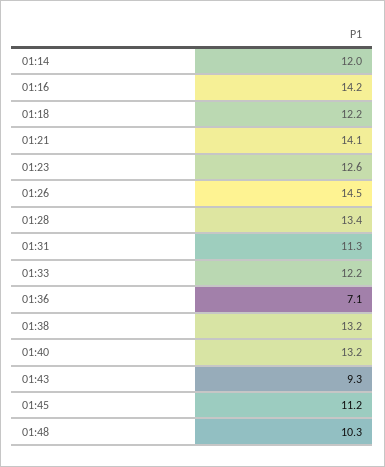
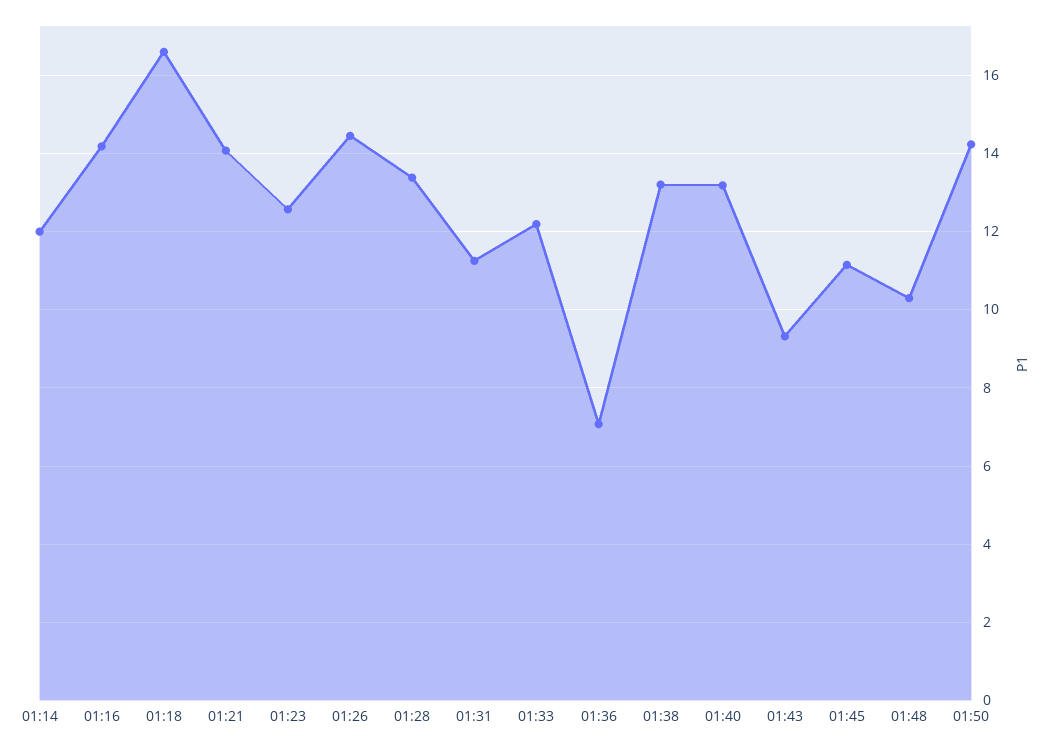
01:18: 12.2 -> 16.6
01:50: none -> 14.2

